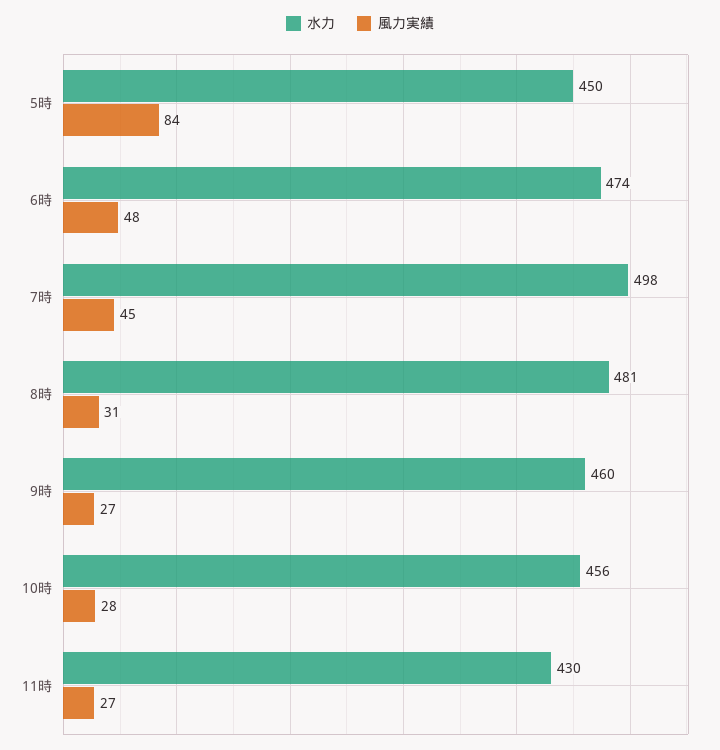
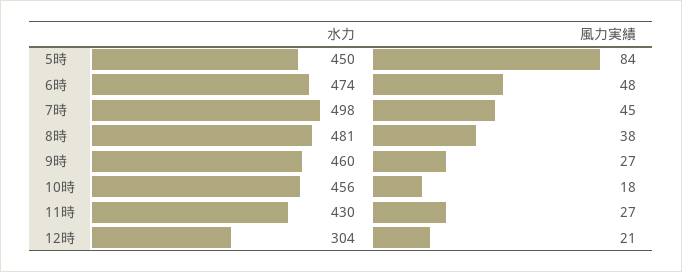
風力実績, 8時: 31 -> 38
風力実績, 10時: 28 -> 18
水力, 12時: none -> 304
風力実績, 12時: none -> 21

